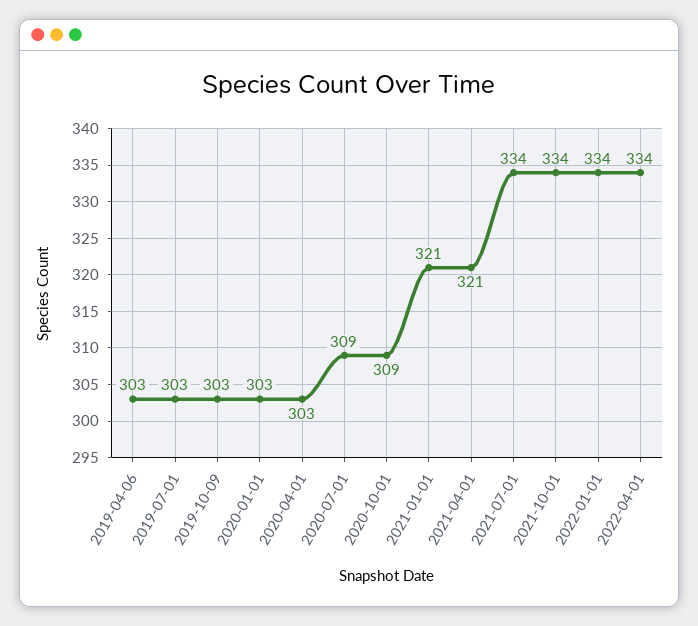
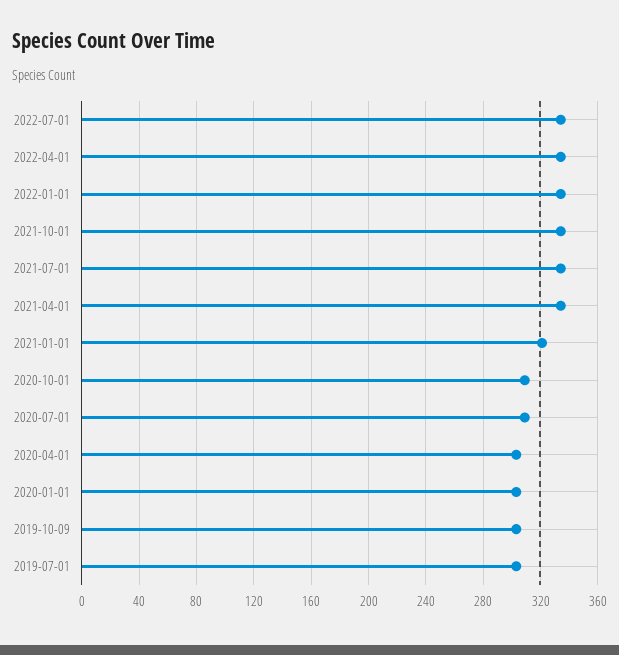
2019-04-06: 303 -> none
2021-04-01: 321 -> 335
2022-07-01: none -> 335

